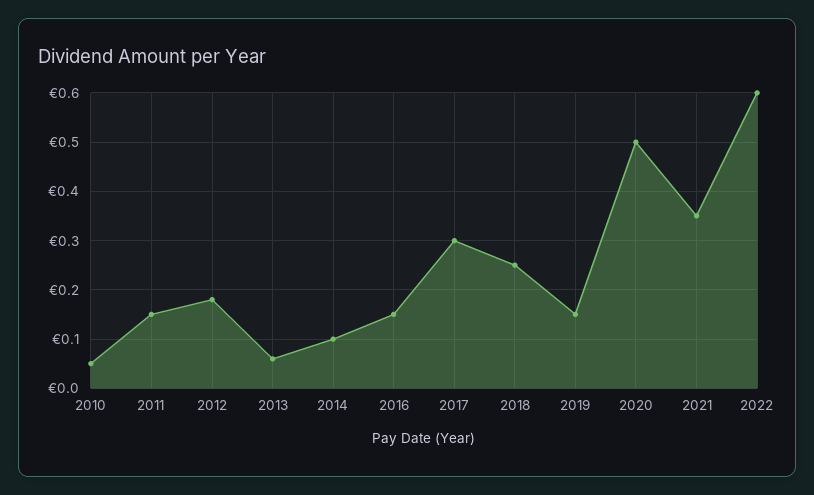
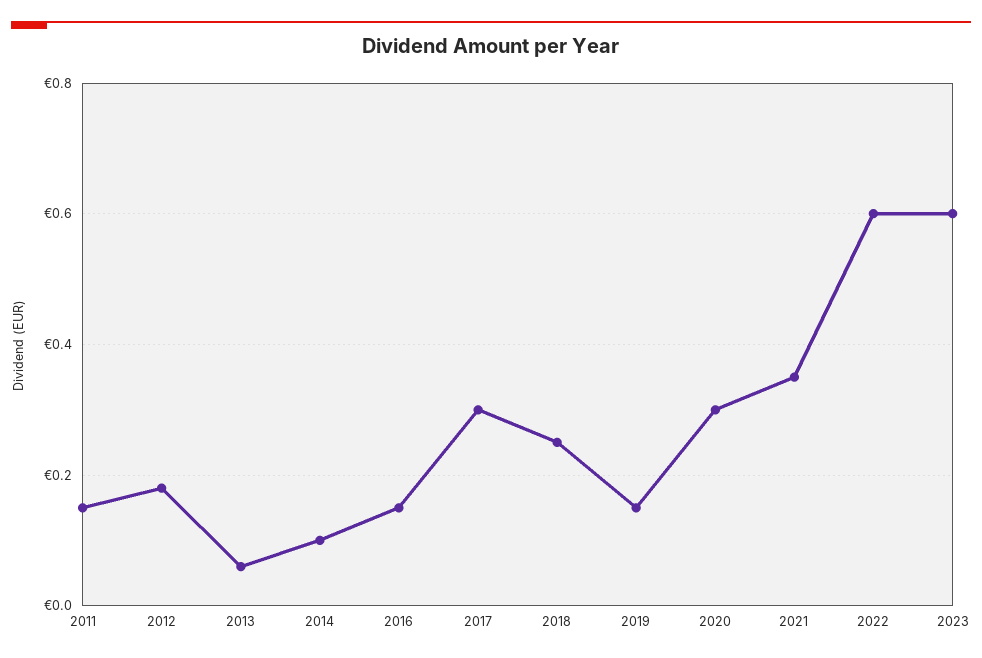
2010: 0.05 -> none
2020: 0.5 -> 0.3
2023: none -> 0.6

